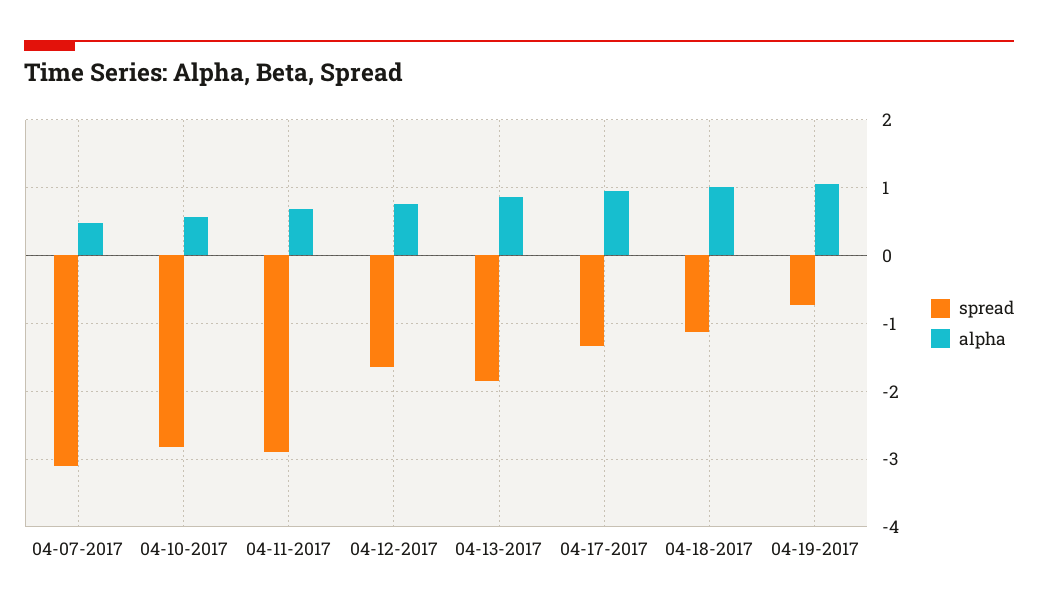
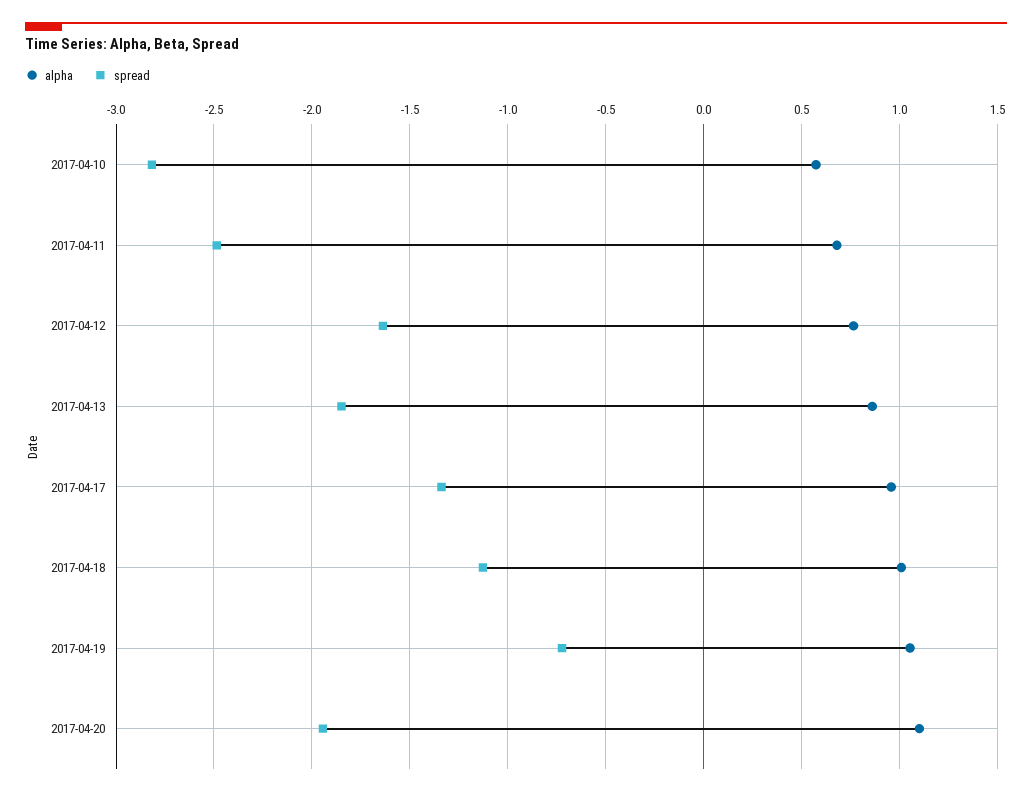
spread, 04-07-2017: -3.1 -> none
alpha, 04-07-2017: 0.5 -> none
spread, 04-11-2017: -2.9 -> -2.5
alpha, 2017-04-20: none -> 1.1
spread, 2017-04-20: none -> -1.95

